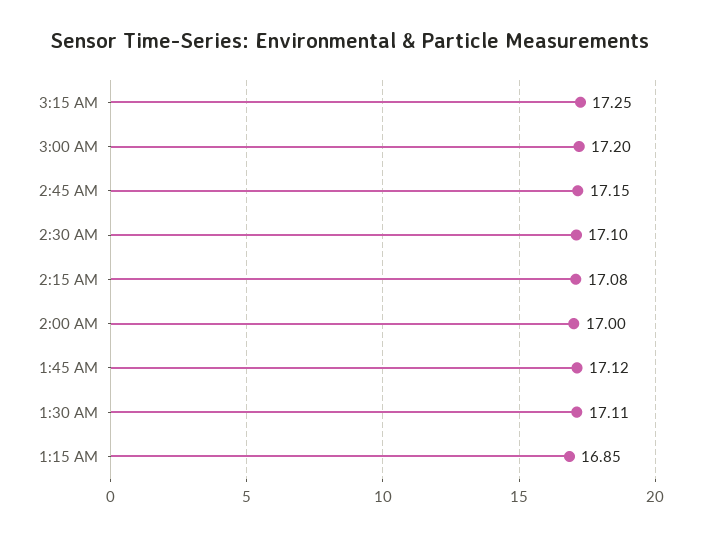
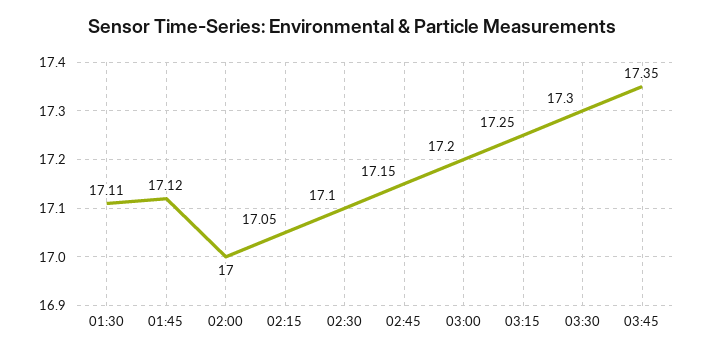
2:15 AM: 17.08 -> 17.05
1:15 AM: 16.85 -> none
03:30: none -> 17.3
03:45: none -> 17.35

